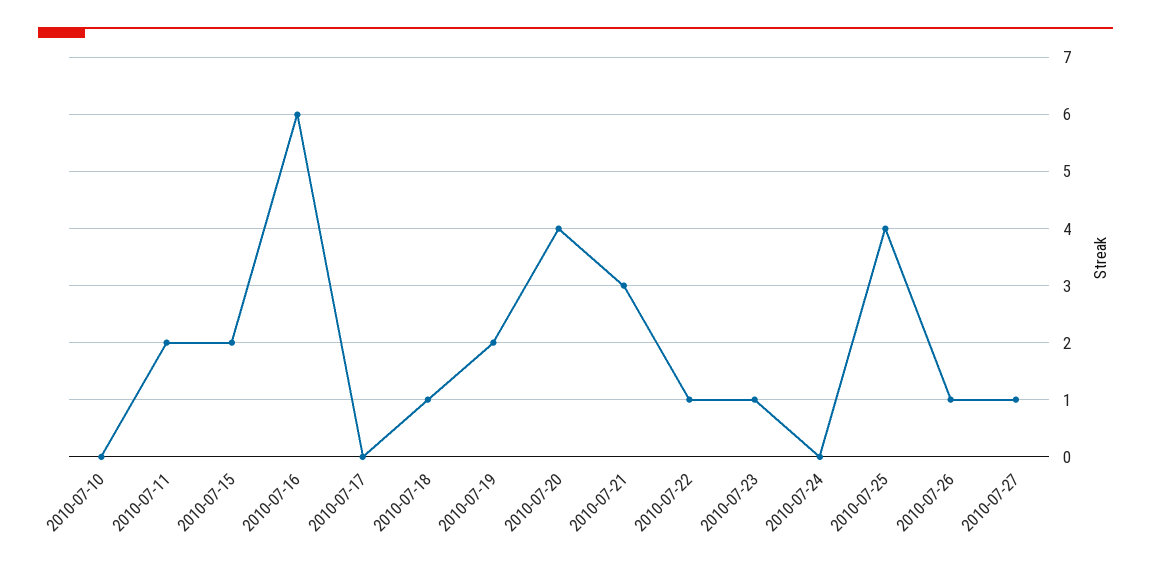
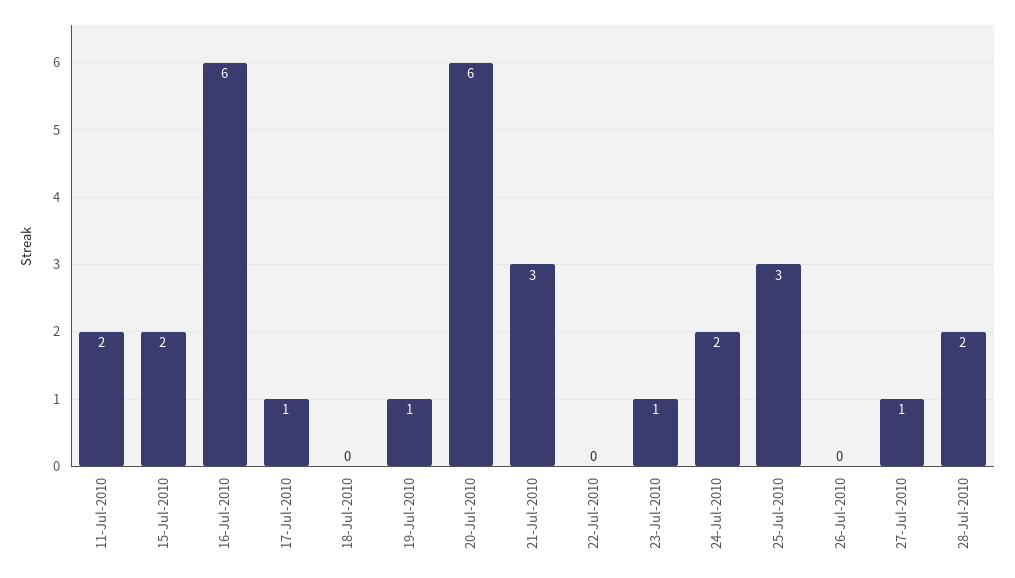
2010-07-10: 0 -> none
2010-07-17: 0 -> 1
2010-07-18: 1 -> 0
2010-07-19: 2 -> 1
2010-07-20: 4 -> 6
2010-07-22: 1 -> 0
2010-07-24: 0 -> 2
2010-07-25: 4 -> 3
2010-07-26: 1 -> 0
28-Jul-2010: none -> 2

